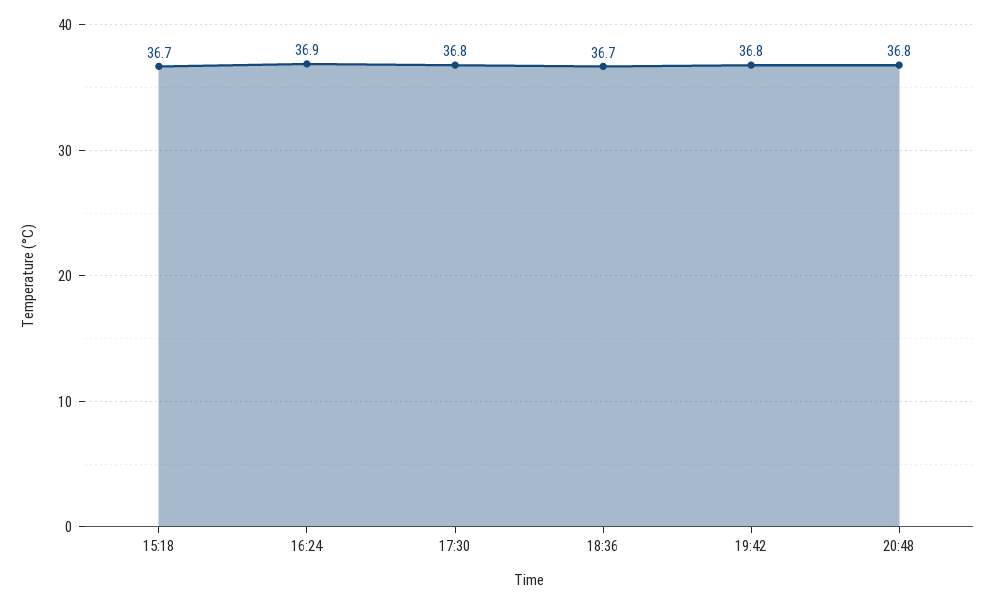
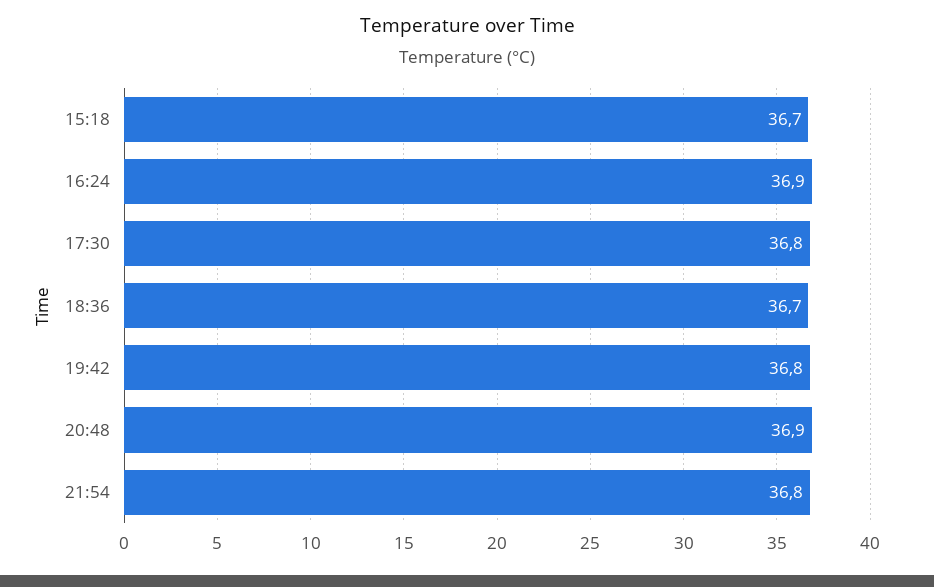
20:48: 36.8 -> 36.9
21:54: none -> 36.8

